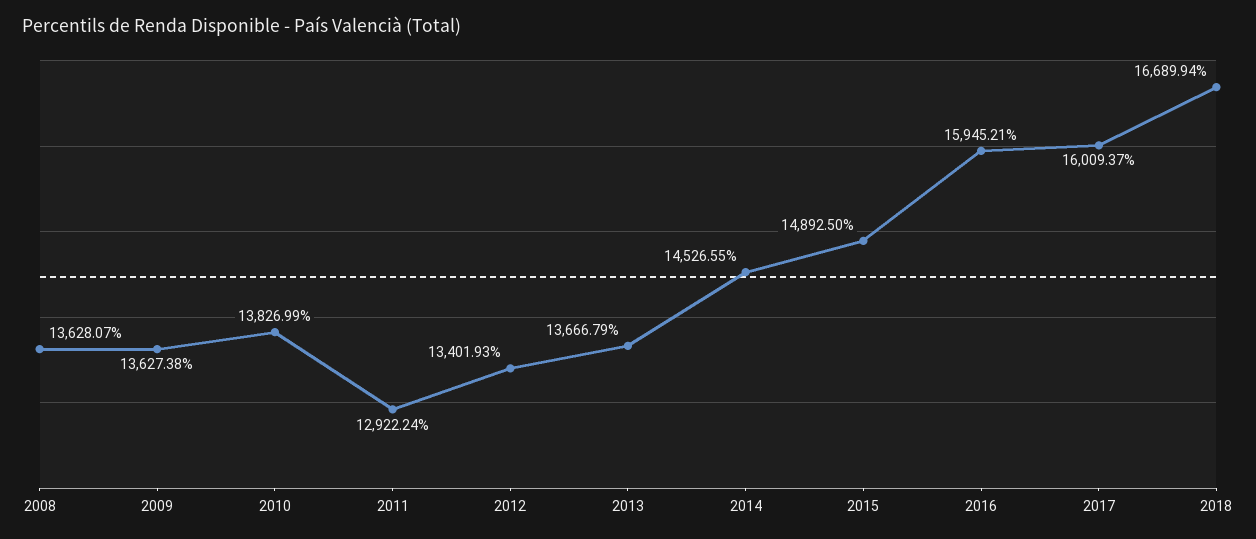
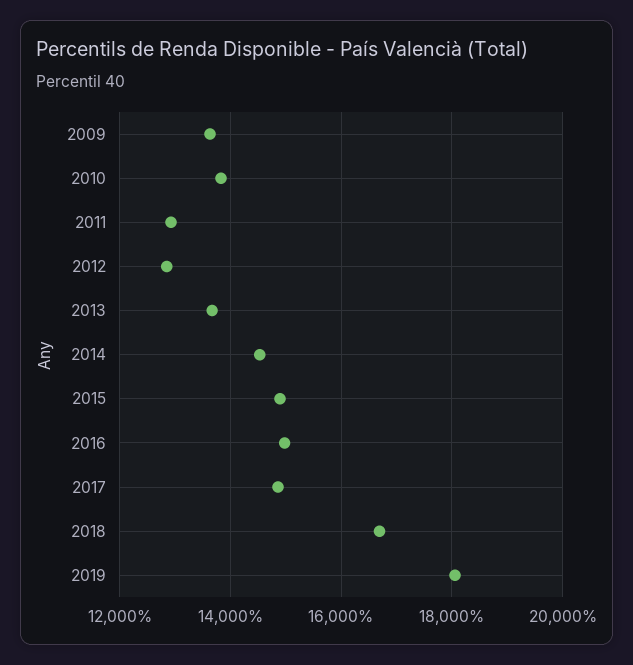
2008: 13628.07 -> none
2012: 13401.93 -> 12800
2016: 15945.21 -> 15000
2017: 16009.37 -> 14800
2019: none -> 18000

